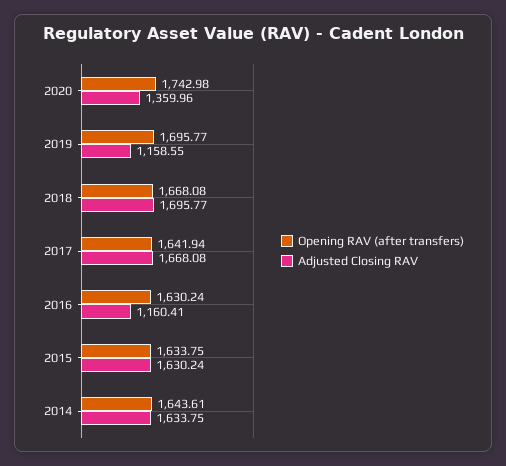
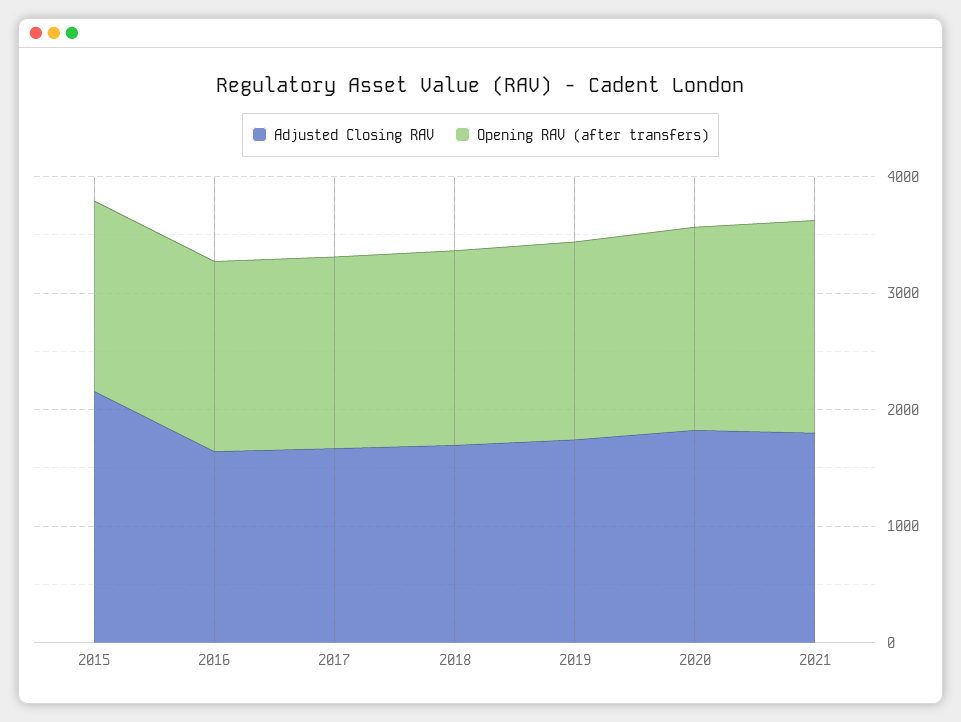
Adjusted Closing RAV, 2020: 1359.96 -> 1800
Adjusted Closing RAV, 2019: 1158.55 -> 1800
Adjusted Closing RAV, 2016: 1160.41 -> 1600
Adjusted Closing RAV, 2015: 1630.24 -> 2200
Opening RAV (after transfers), 2014: 1643.61 -> none
Adjusted Closing RAV, 2014: 1633.75 -> none
Adjusted Closing RAV, 2021: none -> 1800
Opening RAV (after transfers), 2021: none -> 1800

